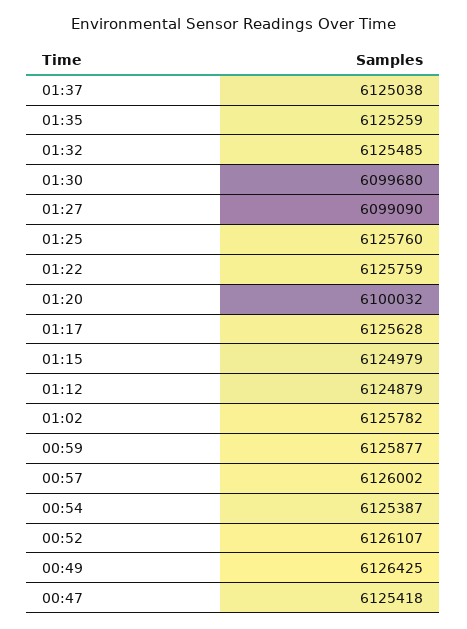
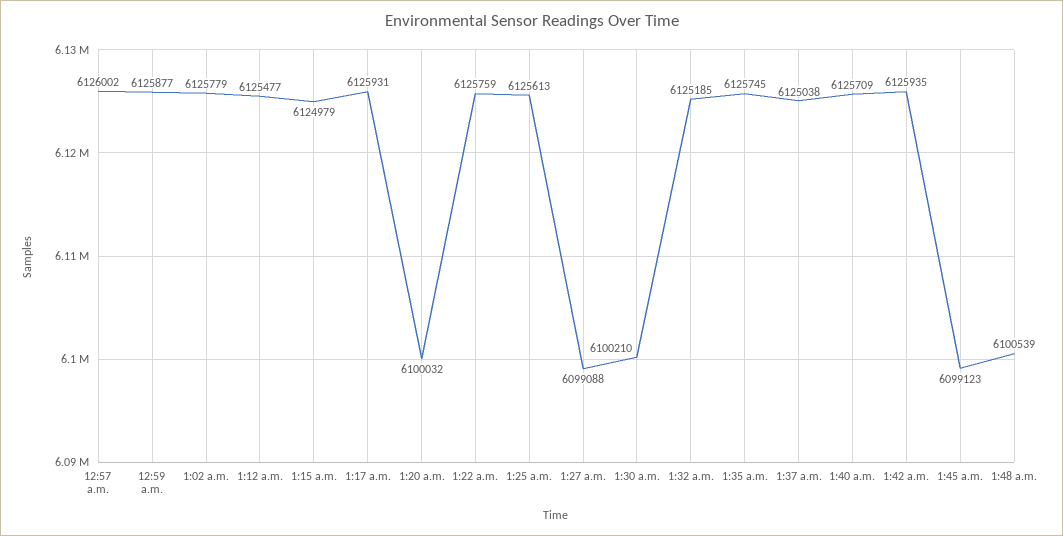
01:35: 6125259 -> 6125745
01:32: 6125485 -> 6125185
01:30: 6099680 -> 6100210
01:27: 6099090 -> 6099088
01:25: 6125760 -> 6125613
01:17: 6125628 -> 6125931
01:12: 6124879 -> 6125477
01:02: 6125782 -> 6125779
00:54: 6125387 -> none
00:52: 6126107 -> none
00:49: 6126425 -> none
00:47: 6125418 -> none
1:40 a.m.: none -> 6125709
1:42 a.m.: none -> 6125935
1:45 a.m.: none -> 6099123
1:48 a.m.: none -> 6100539

